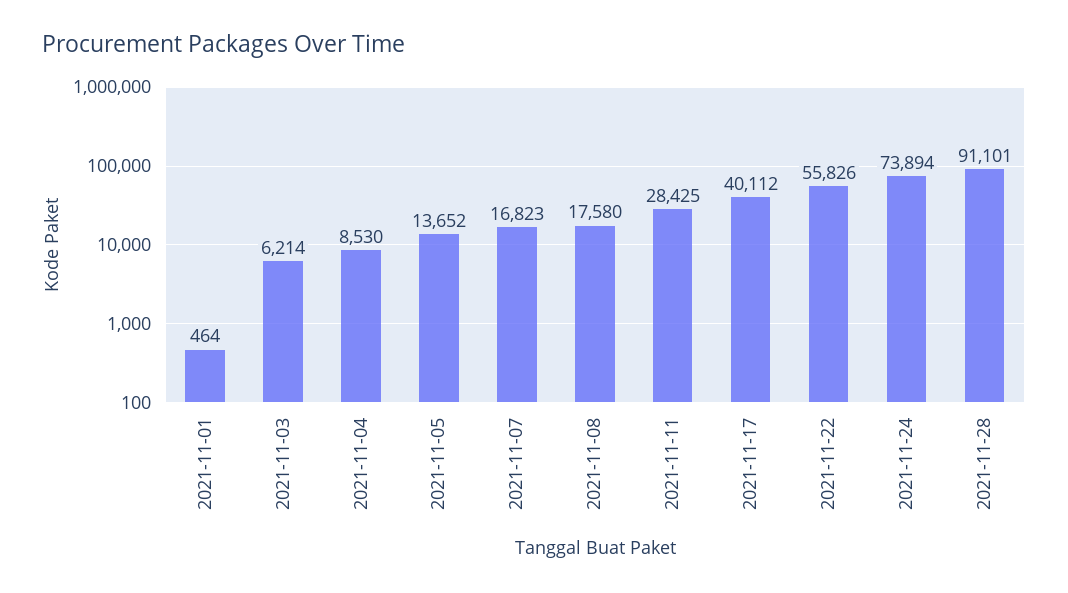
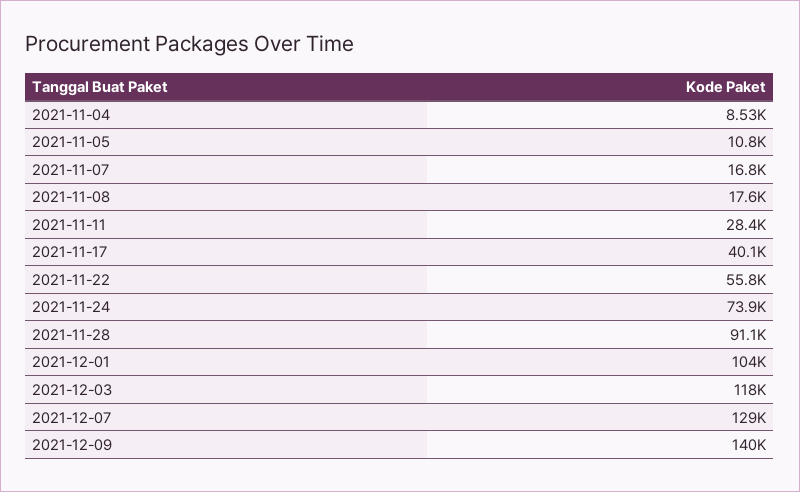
2021-11-01: 464 -> none
2021-11-03: 6214 -> none
2021-11-05: 13652 -> 10800
2021-12-01: none -> 104000
2021-12-03: none -> 118000
2021-12-07: none -> 129000
2021-12-09: none -> 140000

